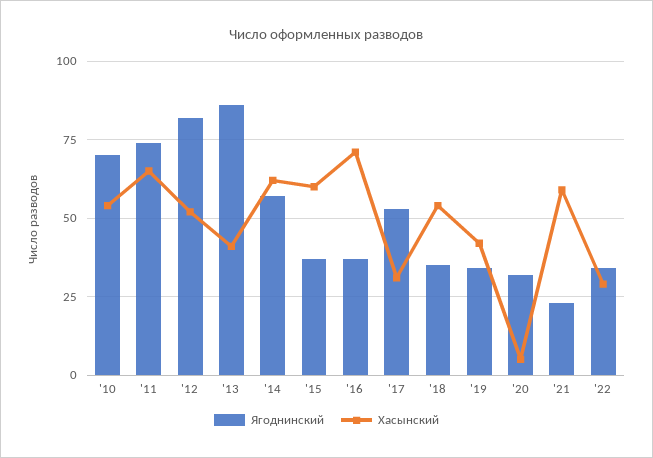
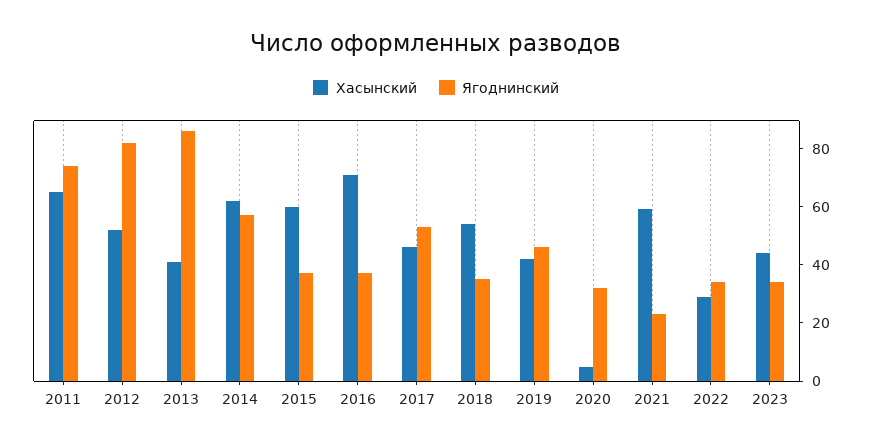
Ягоднинский, '10: 70 -> none
Хасынский, '10: 55 -> none
Хасынский, '17: 30 -> 45
Ягоднинский, '19: 35 -> 45
Хасынский, 2023: none -> 45
Ягоднинский, 2023: none -> 35

